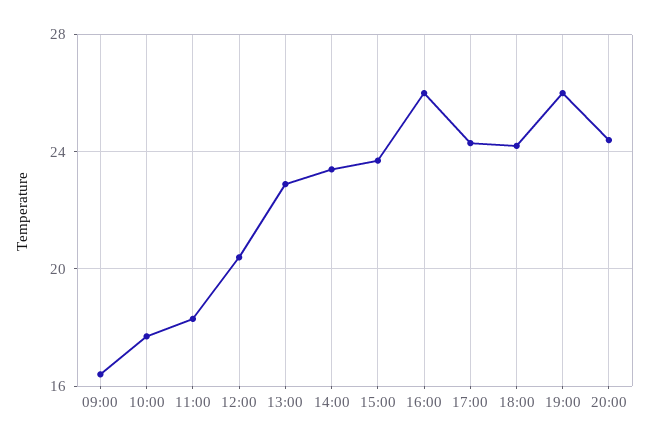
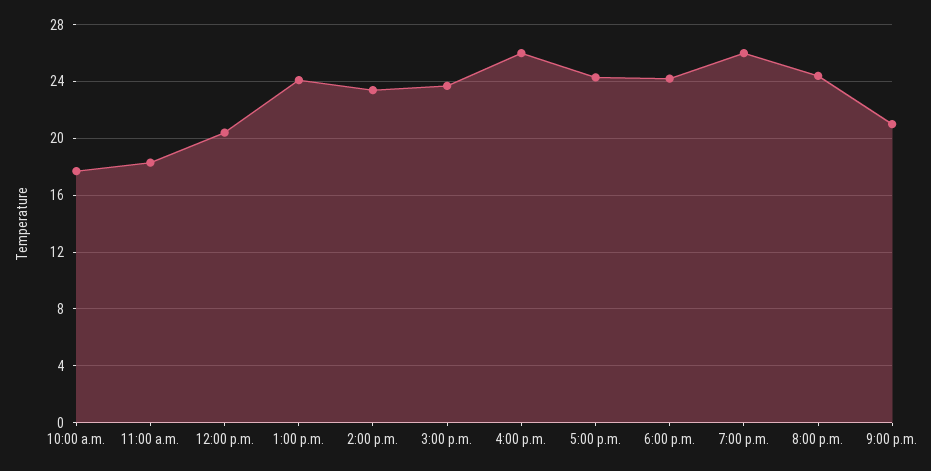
09:00: 16.5 -> none
13:00: 23 -> 24
9:00 p.m.: none -> 21

